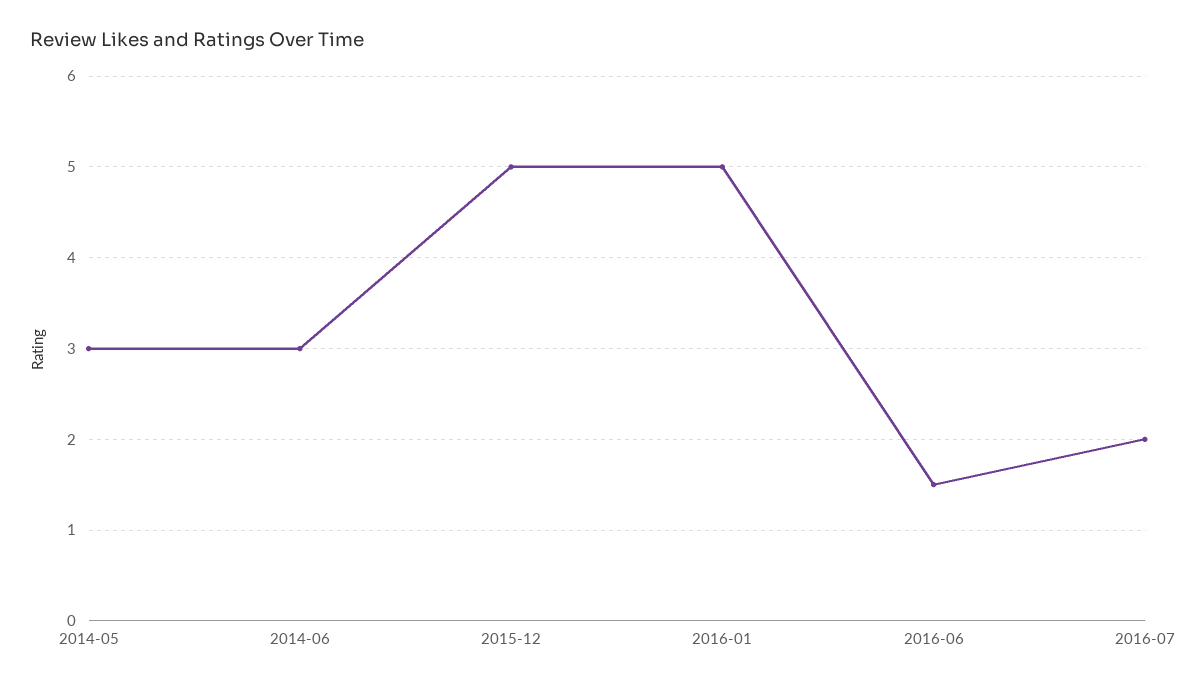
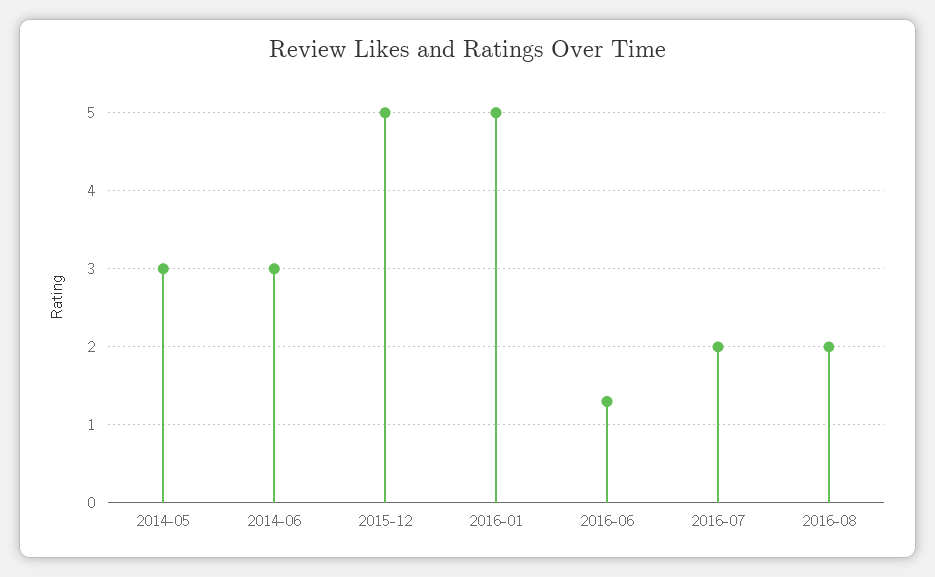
2016-06: 1.5 -> 1.3
2016-08: none -> 2

